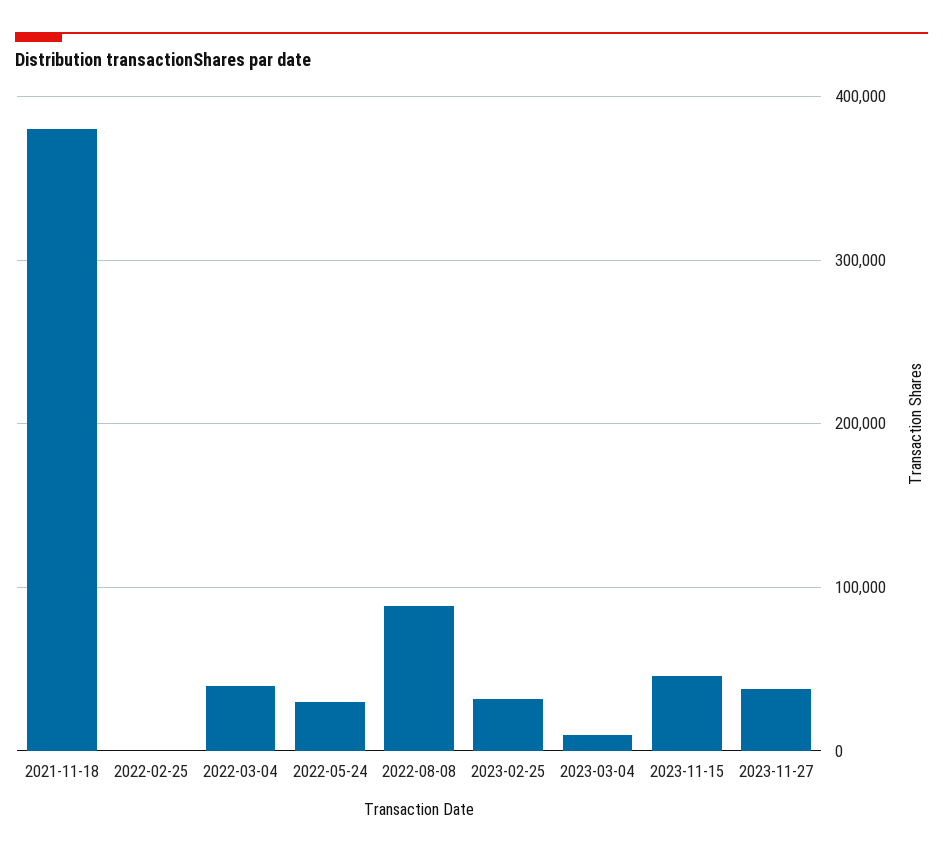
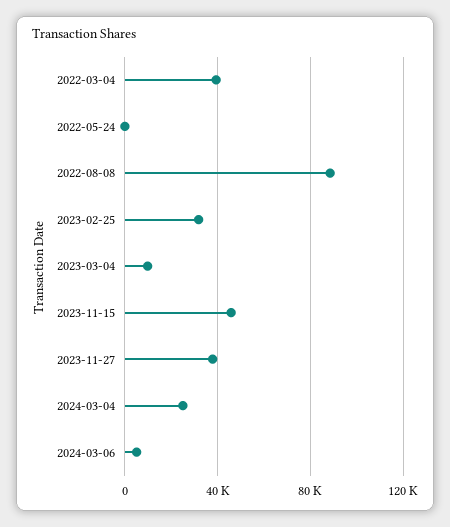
2021-11-18: 380000 -> none
2022-02-25: 0 -> none
2022-05-24: 30000 -> 0
2024-03-04: none -> 25000
2024-03-06: none -> 5000

